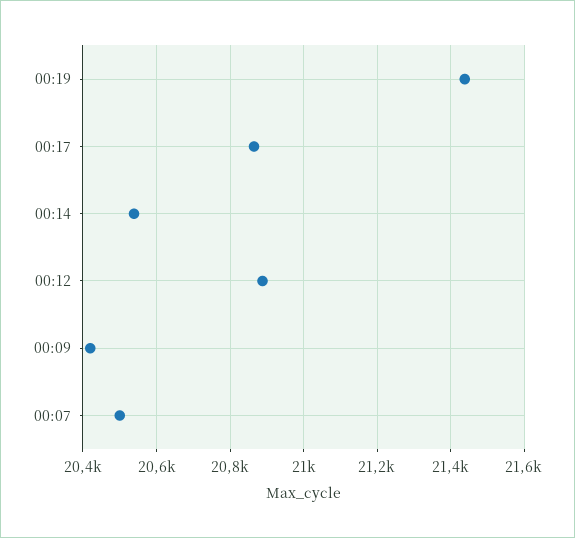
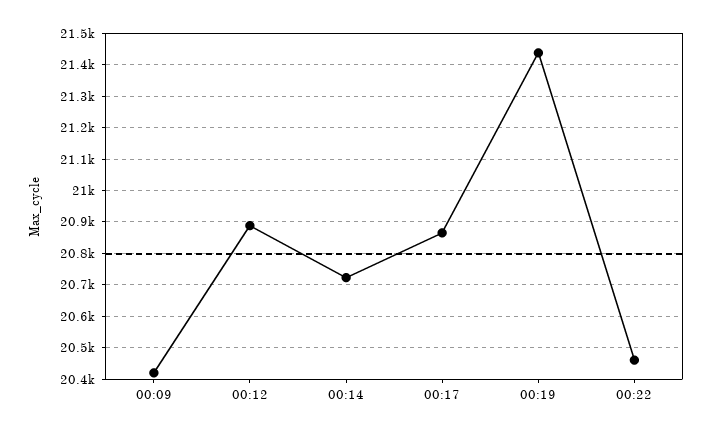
00:14: 20540 -> 20720
00:07: 20500 -> none
00:22: none -> 20460

